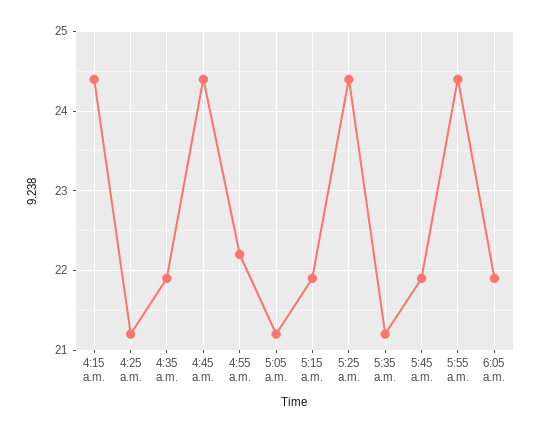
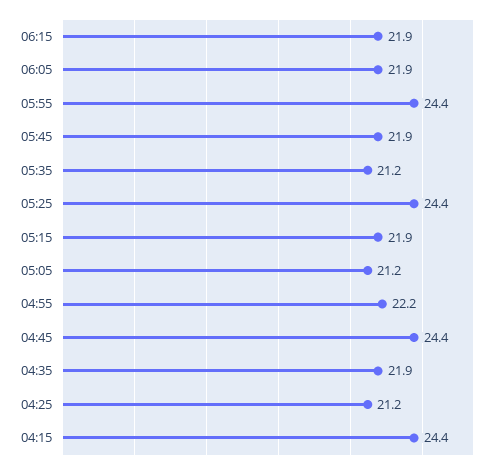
06:15: none -> 21.9

